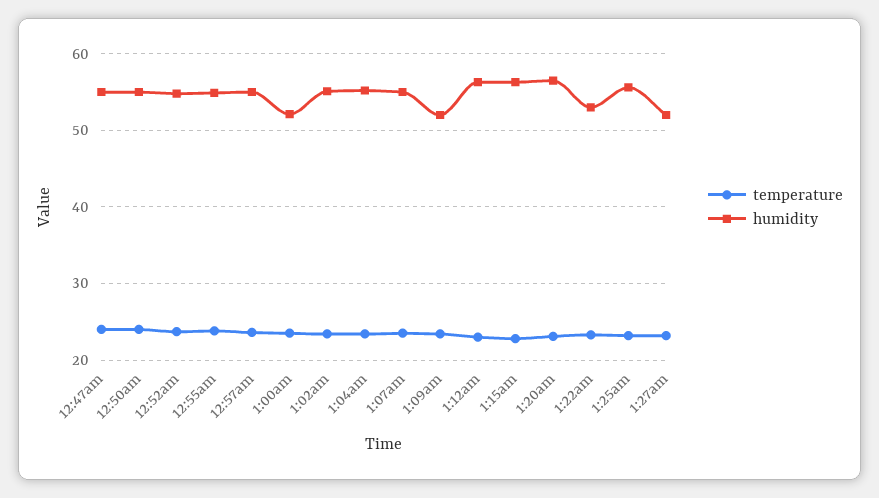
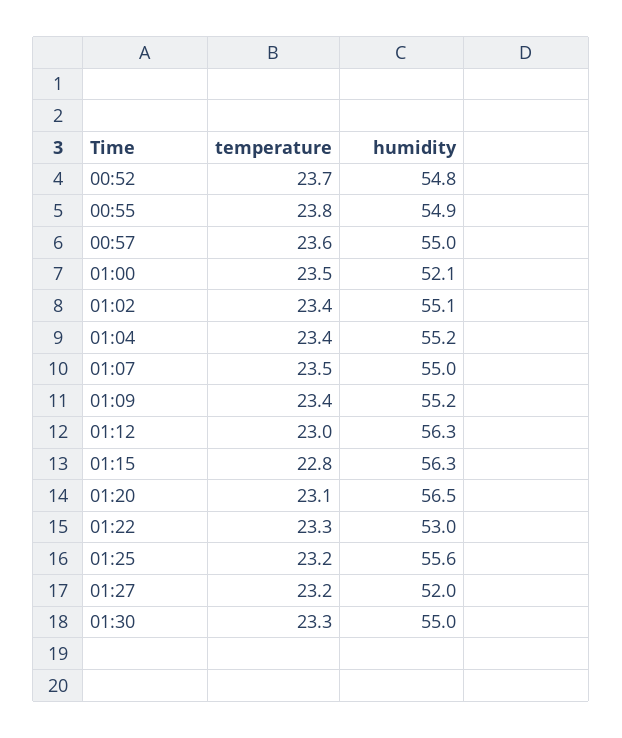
temperature, 12:47am: 24 -> none
humidity, 12:47am: 55 -> none
temperature, 12:50am: 24 -> none
humidity, 12:50am: 55 -> none
humidity, 1:09am: 52 -> 55.2
temperature, 01:30: none -> 23.3
humidity, 01:30: none -> 55

